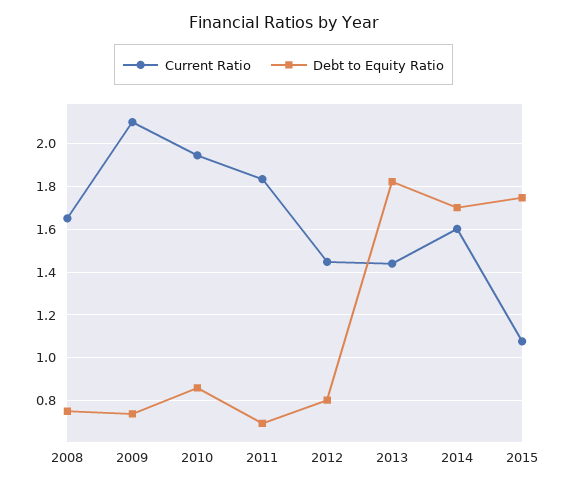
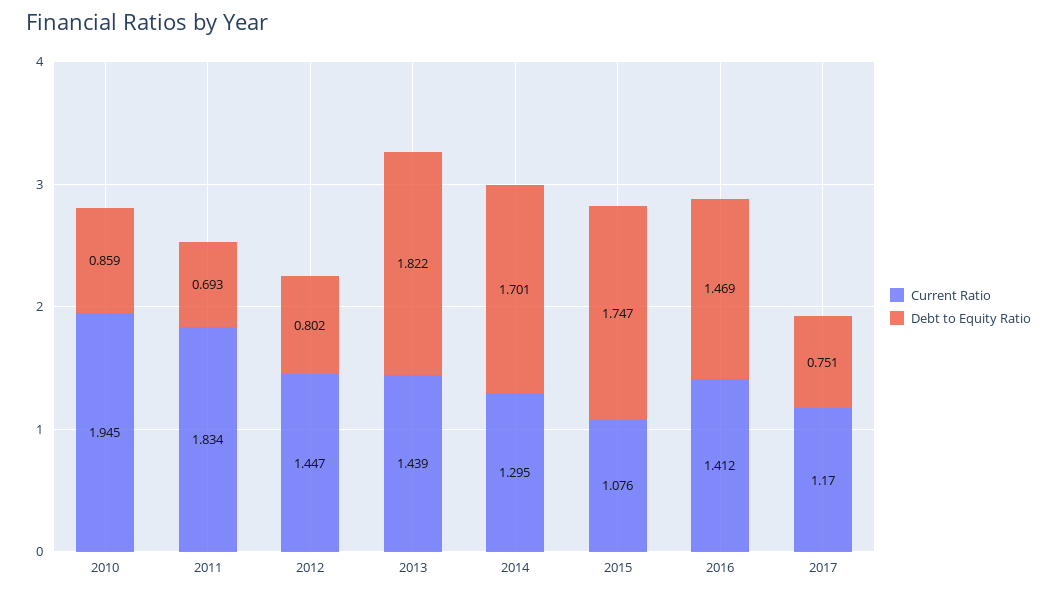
Current Ratio, 2008: 1.65 -> none
Debt to Equity Ratio, 2008: 0.75 -> none
Current Ratio, 2009: 2.1 -> none
Debt to Equity Ratio, 2009: 0.75 -> none
Current Ratio, 2014: 1.6 -> 1.295
Current Ratio, 2016: none -> 1.412
Debt to Equity Ratio, 2016: none -> 1.469
Current Ratio, 2017: none -> 1.17
Debt to Equity Ratio, 2017: none -> 0.751

